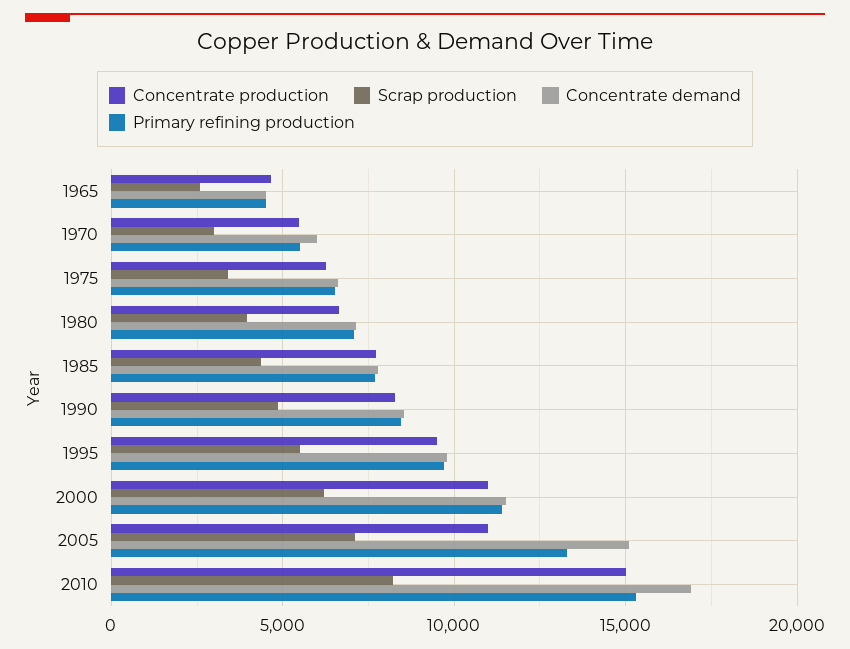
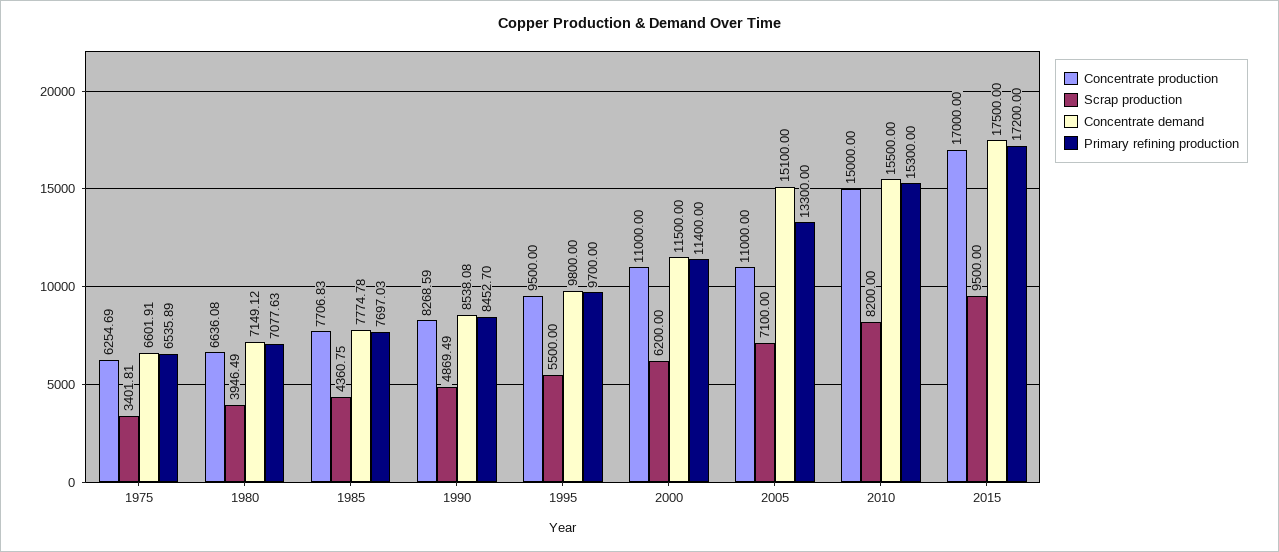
Concentrate production, 1965: 4500 -> none
Scrap production, 1965: 2500 -> none
Concentrate demand, 1965: 4500 -> none
Primary refining production, 1965: 4500 -> none
Concentrate production, 1970: 5500 -> none
Scrap production, 1970: 3000 -> none
Concentrate demand, 1970: 6000 -> none
Primary refining production, 1970: 5500 -> none
Concentrate demand, 2010: 17000 -> 15500
Concentrate production, 2015: none -> 17000
Scrap production, 2015: none -> 9500
Concentrate demand, 2015: none -> 17500
Primary refining production, 2015: none -> 17200

